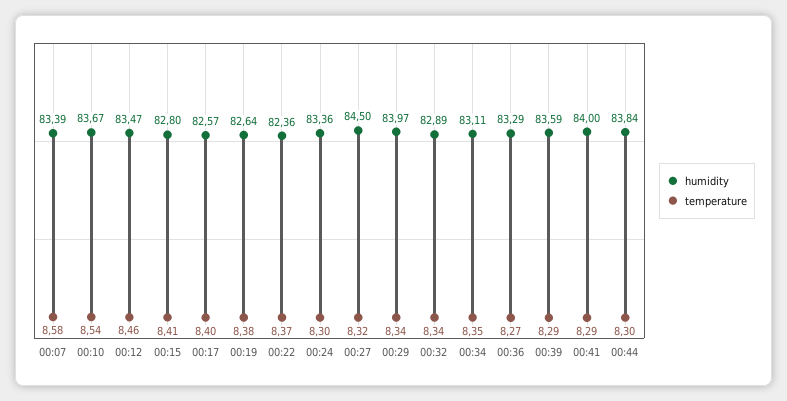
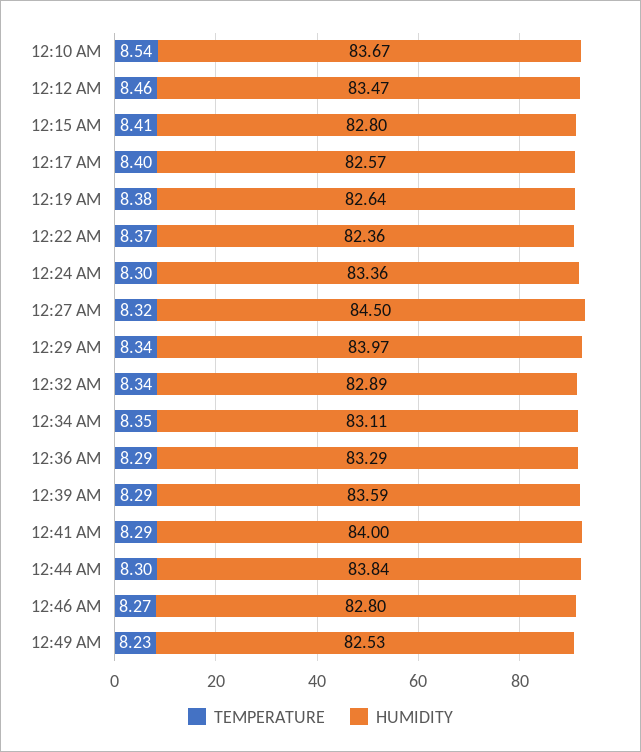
humidity, 00:07: 83.39 -> none
temperature, 00:07: 8.58 -> none
temperature, 00:36: 8.27 -> 8.29
temperature, 12:46 AM: none -> 8.27
humidity, 12:46 AM: none -> 82.8
temperature, 12:49 AM: none -> 8.23
humidity, 12:49 AM: none -> 82.53

